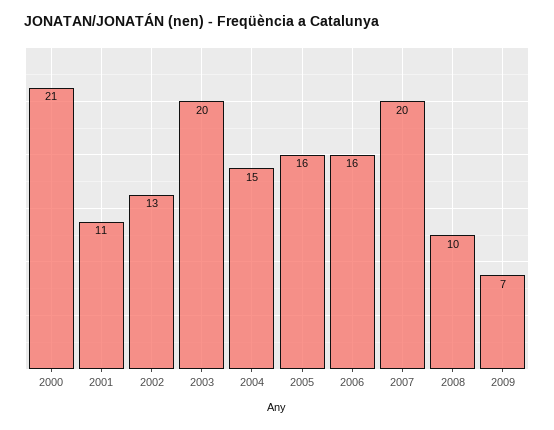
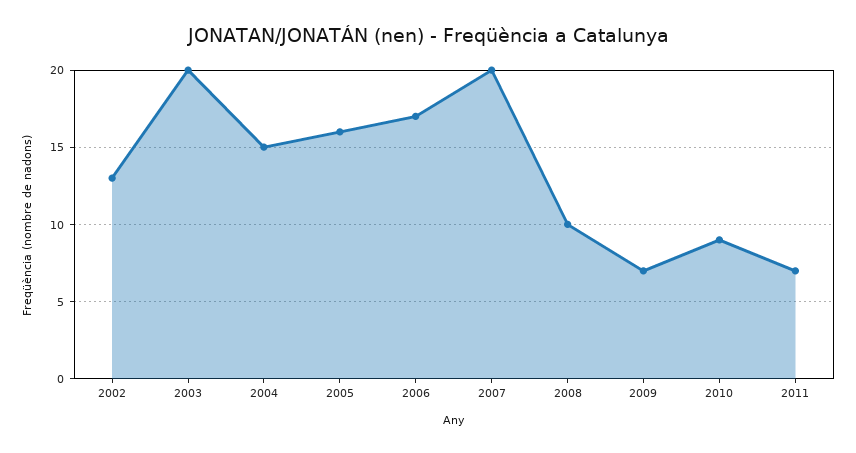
2000: 21 -> none
2001: 11 -> none
2006: 16 -> 17
2010: none -> 9
2011: none -> 7

